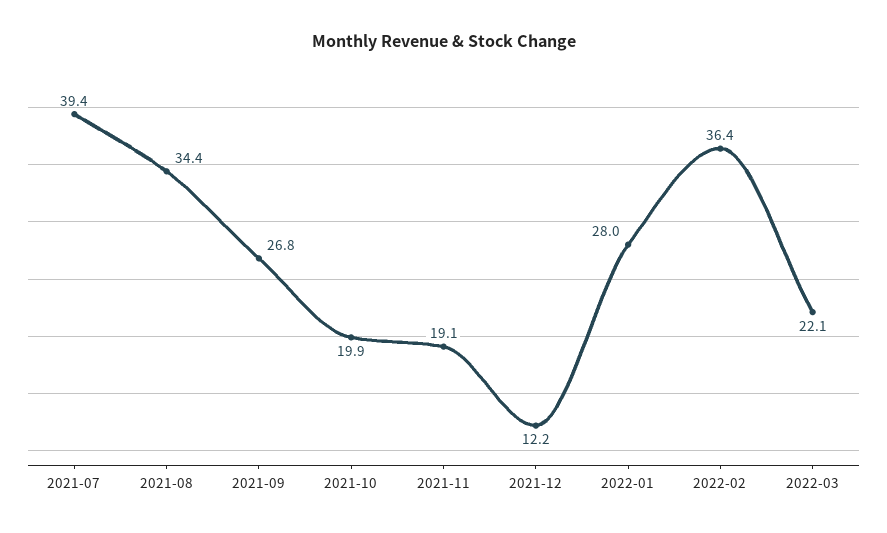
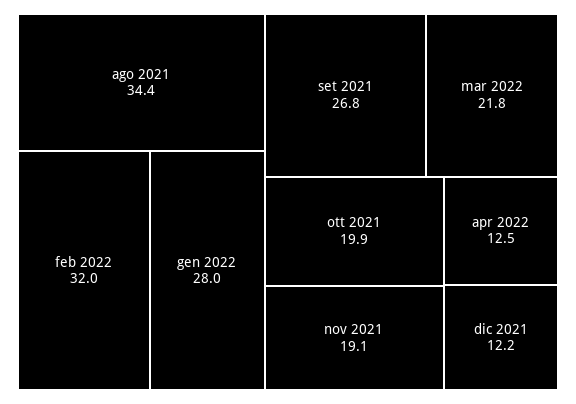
2021-07: 39.4 -> none
2022-02: 36.4 -> 32
2022-03: 22.1 -> 21.8
apr 2022: none -> 12.5

